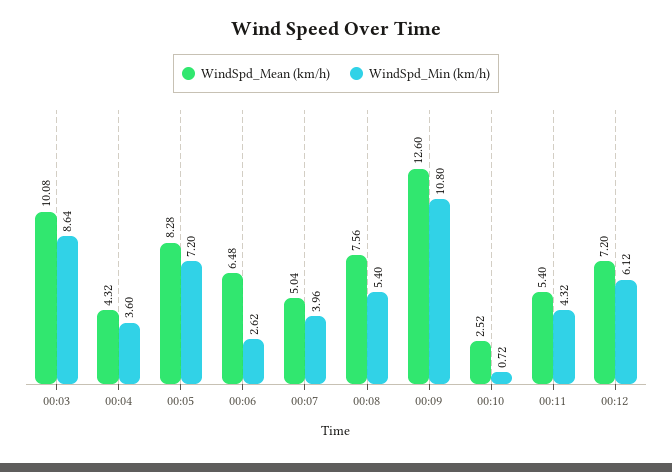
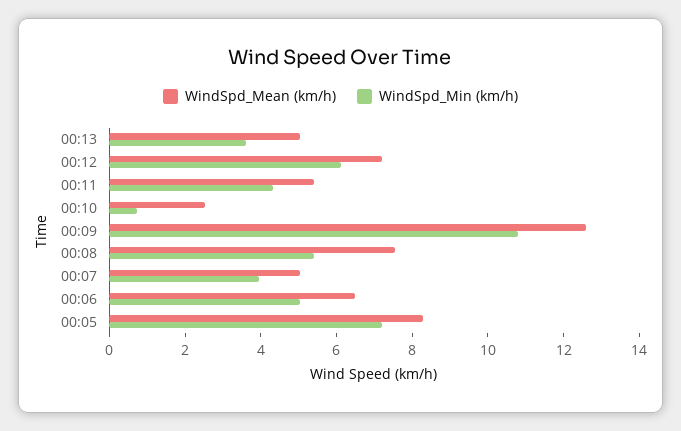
WindSpd_Mean (km/h), 00:03: 10.08 -> none
WindSpd_Min (km/h), 00:03: 8.64 -> none
WindSpd_Mean (km/h), 00:04: 4.32 -> none
WindSpd_Min (km/h), 00:04: 3.6 -> none
WindSpd_Min (km/h), 00:06: 2.62 -> 5
WindSpd_Mean (km/h), 00:13: none -> 5
WindSpd_Min (km/h), 00:13: none -> 3.5

